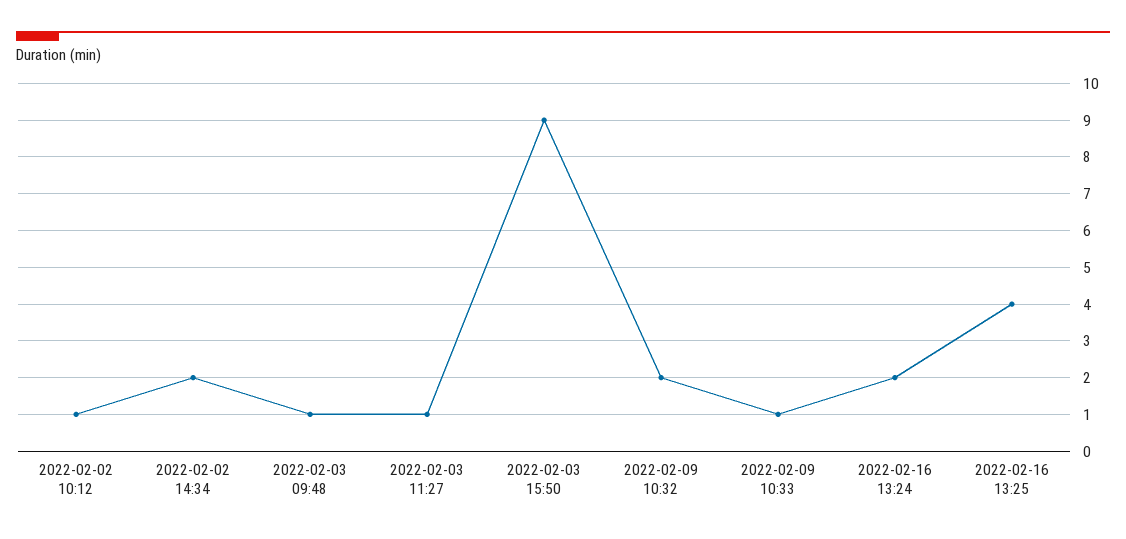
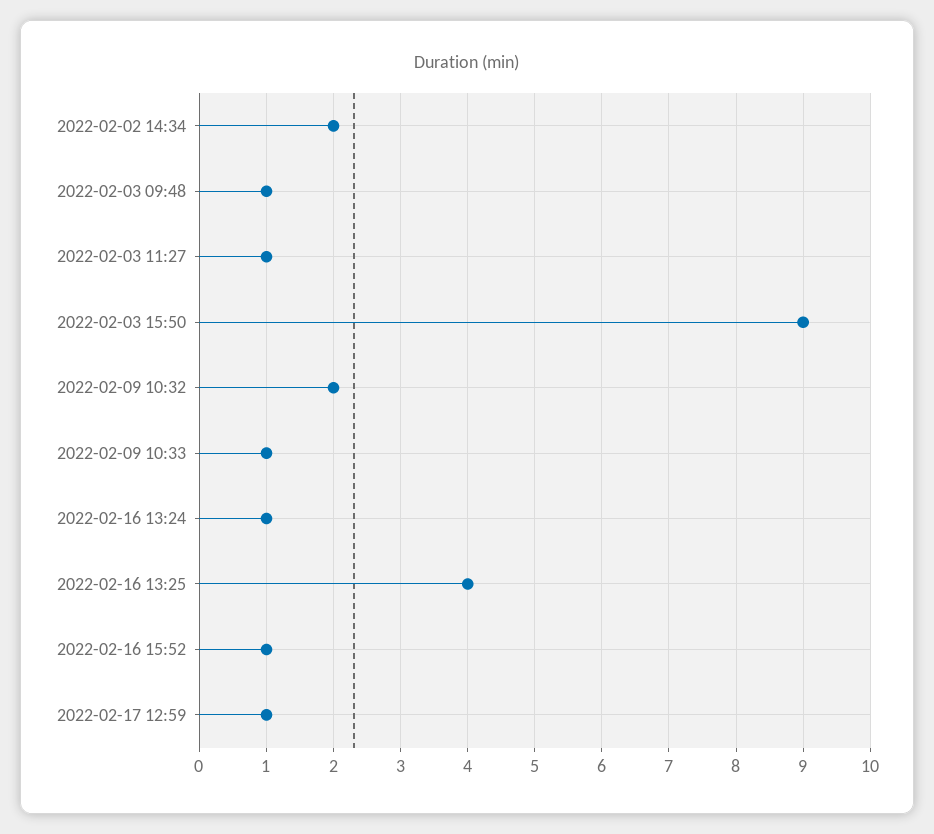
2022-02-02 10:12: 1 -> none
2022-02-16 13:24: 2 -> 1
2022-02-16 15:52: none -> 1
2022-02-17 12:59: none -> 1

